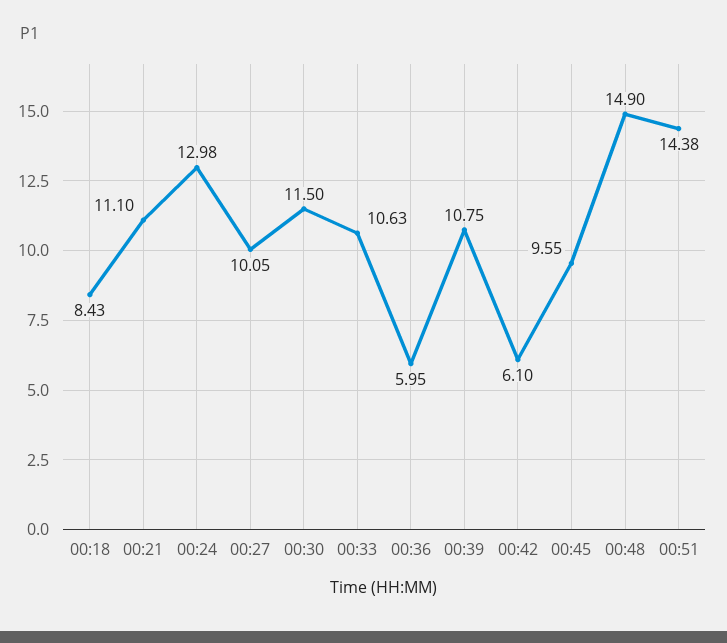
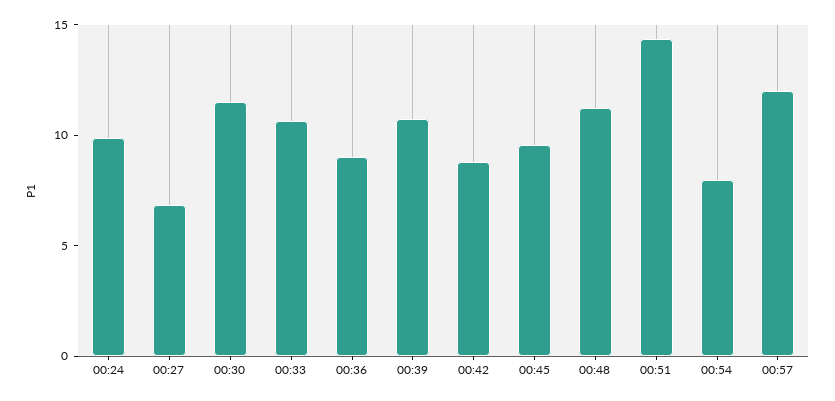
00:18: 8.43 -> none
00:21: 11.1 -> none
00:24: 12.98 -> 10
00:27: 10.05 -> 7
00:36: 5.95 -> 9
00:42: 6.1 -> 9
00:48: 14.9 -> 11
00:54: none -> 8
00:57: none -> 12

